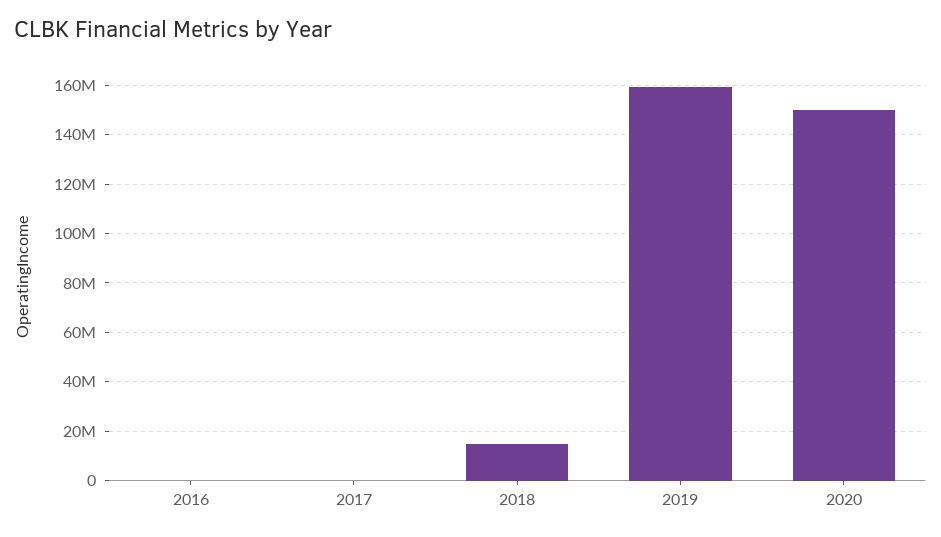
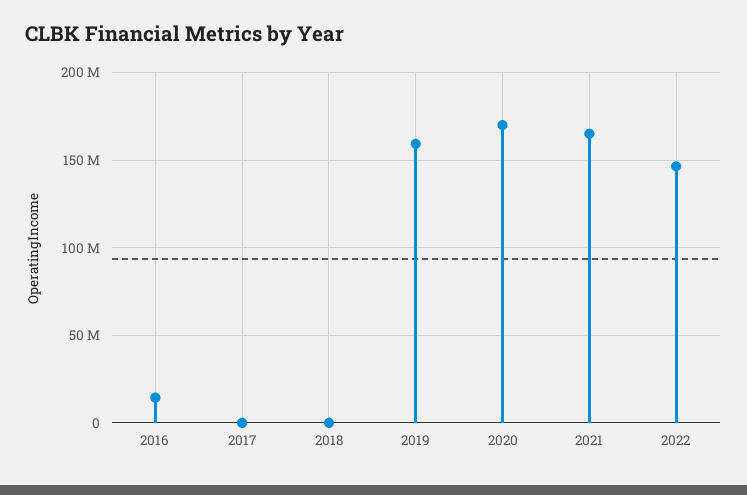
2016: 0 -> 15000000
2018: 15000000 -> 0
2020: 150000000 -> 170000000
2021: none -> 165000000
2022: none -> 145000000

